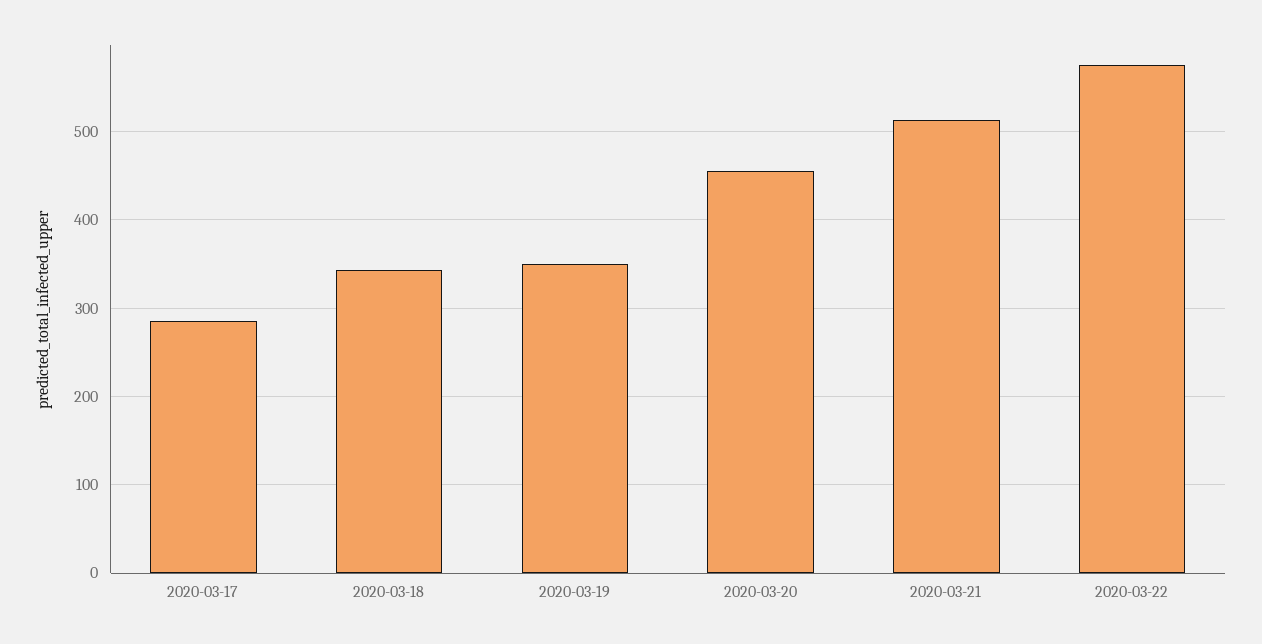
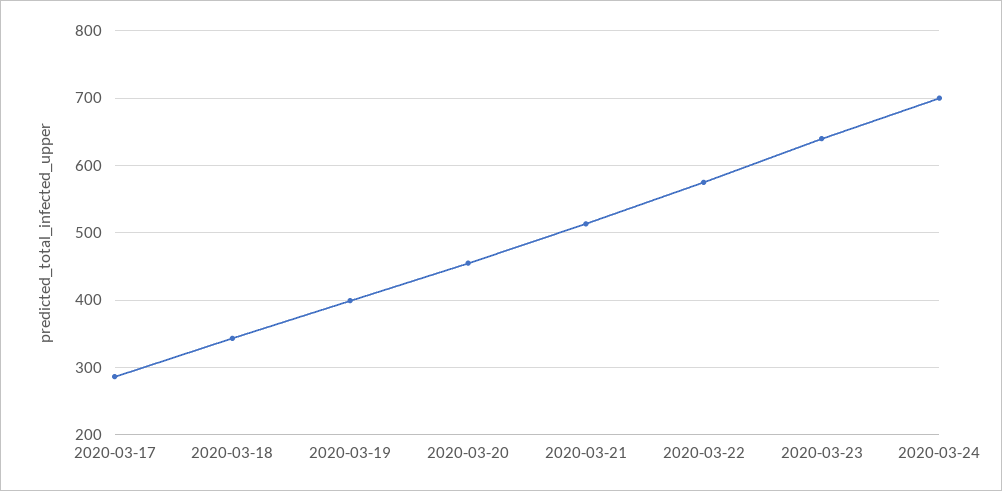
2020-03-19: 350 -> 400
2020-03-23: none -> 640
2020-03-24: none -> 700

